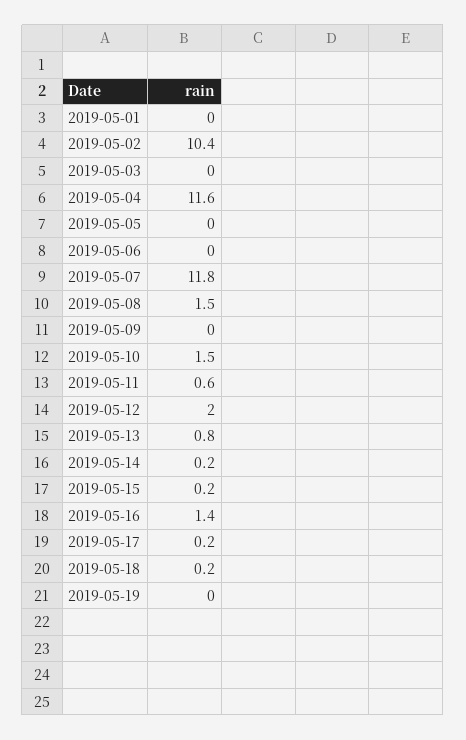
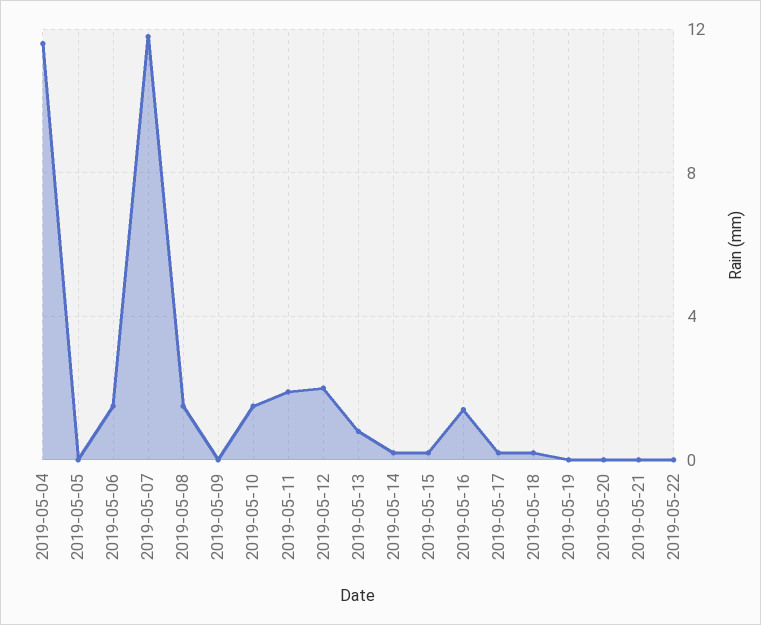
2019-05-01: 0 -> none
2019-05-02: 10.4 -> none
2019-05-03: 0 -> none
2019-05-06: 0 -> 1.5
2019-05-11: 0.6 -> 2
2019-05-20: none -> 0
2019-05-21: none -> 0
2019-05-22: none -> 0

